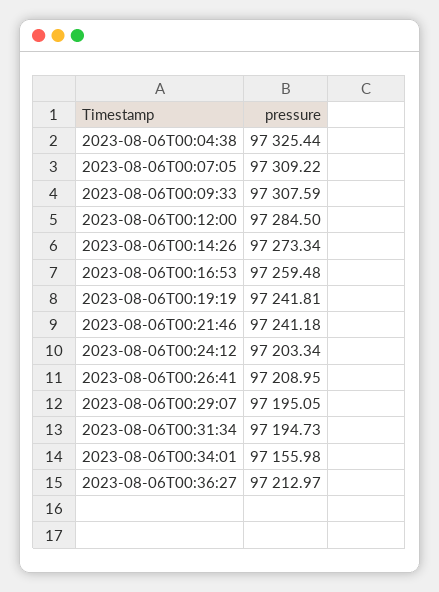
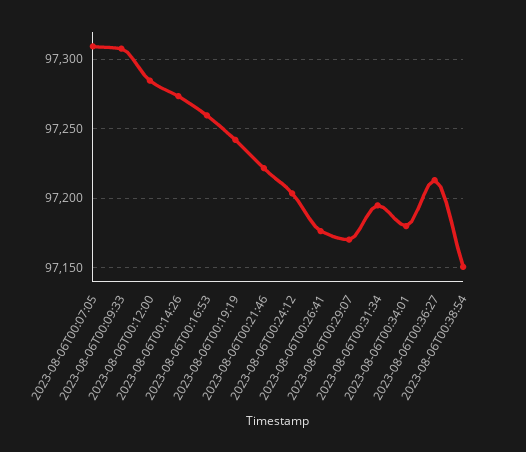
2023-08-06T00:04:38: 97325.44 -> none
2023-08-06T00:21:46: 97241.18 -> 97220
2023-08-06T00:26:41: 97208.95 -> 97175
2023-08-06T00:29:07: 97195.05 -> 97170
2023-08-06T00:34:01: 97155.98 -> 97180
2023-08-06T00:38:54: none -> 97150

